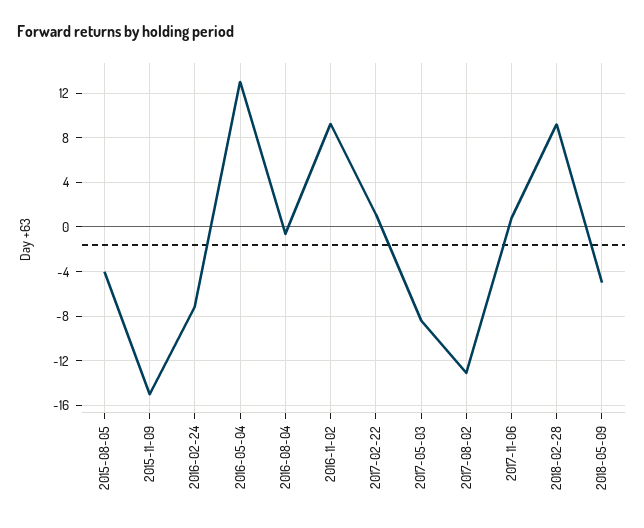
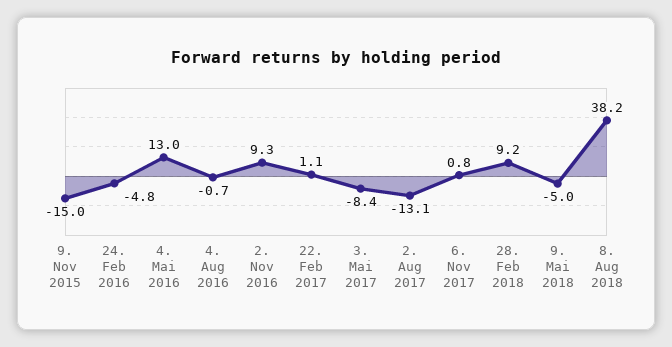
2015-08-05: -4 -> none
2016-02-24: -7 -> -4.8
8. Aug 2018: none -> 38.2

